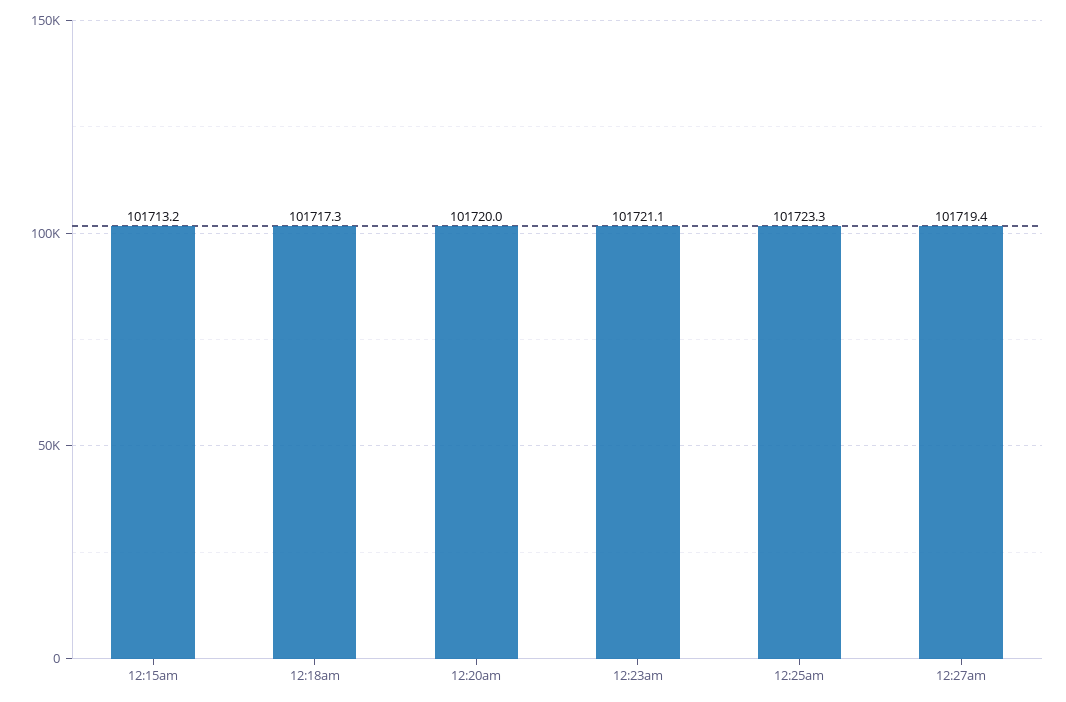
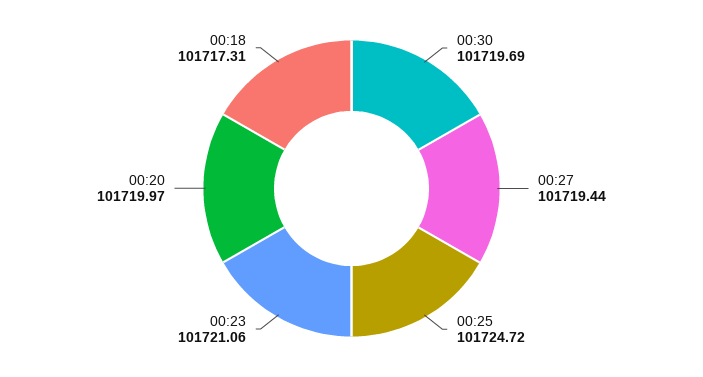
12:15am: 101713.2 -> none
12:25am: 101723.3 -> 101724.72
00:30: none -> 101719.69

